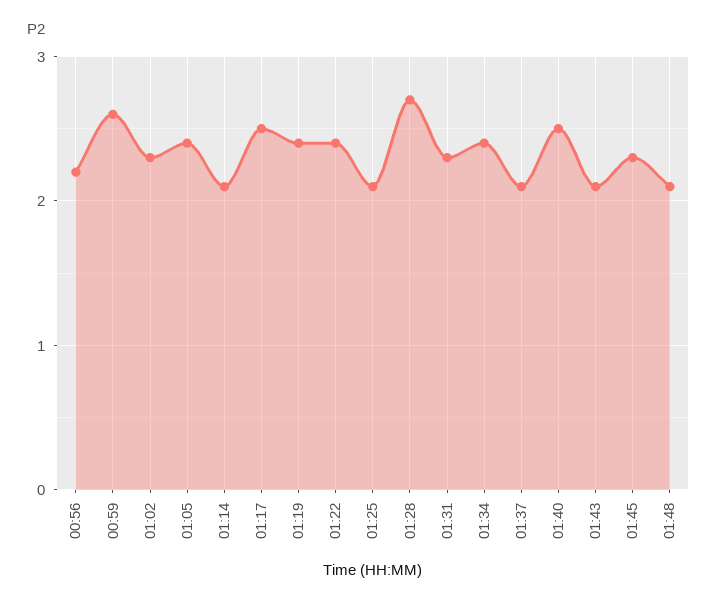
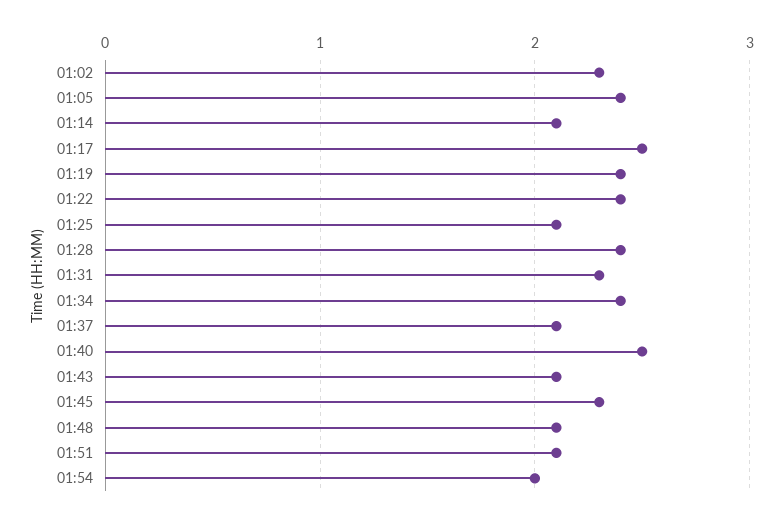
00:56: 2.2 -> none
00:59: 2.6 -> none
01:28: 2.7 -> 2.4
01:51: none -> 2.1
01:54: none -> 2

